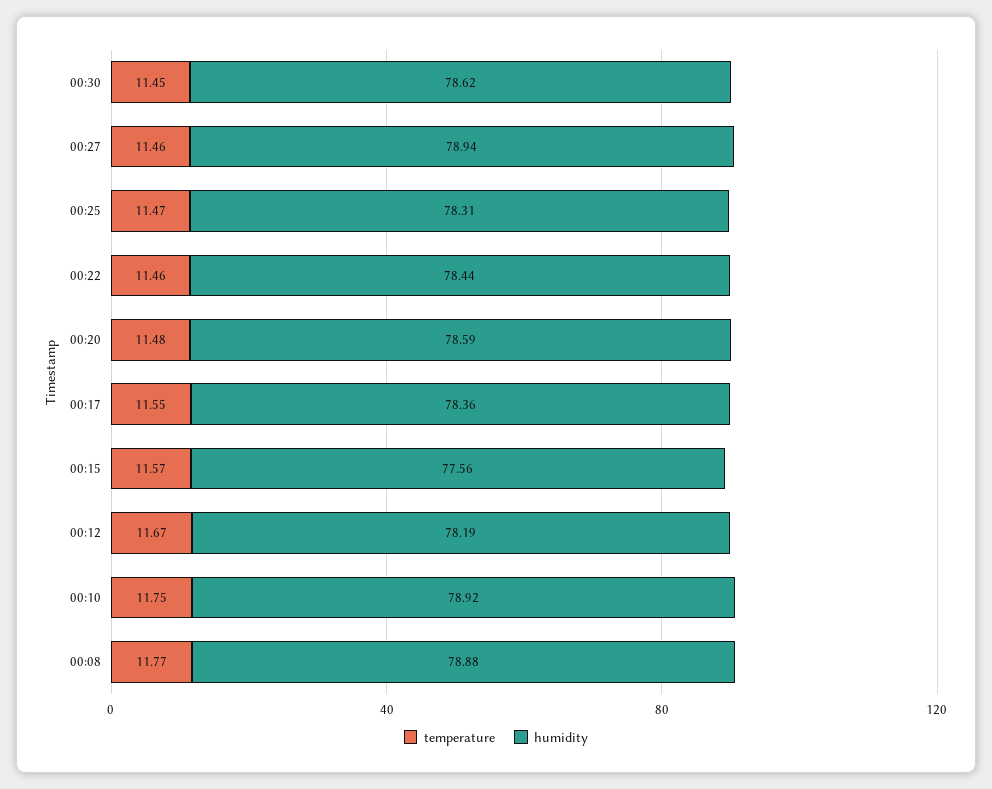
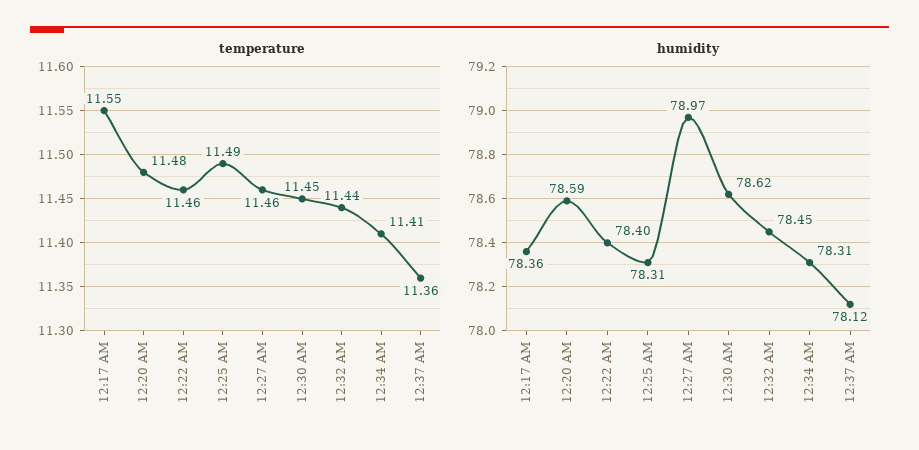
humidity, 00:27: 78.94 -> 78.97
temperature, 00:25: 11.47 -> 11.49
humidity, 00:22: 78.44 -> 78.4
temperature, 00:15: 11.57 -> none
humidity, 00:15: 77.56 -> none
temperature, 00:12: 11.67 -> none
humidity, 00:12: 78.19 -> none
temperature, 00:10: 11.75 -> none
humidity, 00:10: 78.92 -> none
temperature, 00:08: 11.77 -> none
humidity, 00:08: 78.88 -> none
temperature, 12:32 AM: none -> 11.44
temperature, 12:34 AM: none -> 11.41
temperature, 12:37 AM: none -> 11.36
humidity, 12:32 AM: none -> 78.45
humidity, 12:34 AM: none -> 78.31
humidity, 12:37 AM: none -> 78.12

